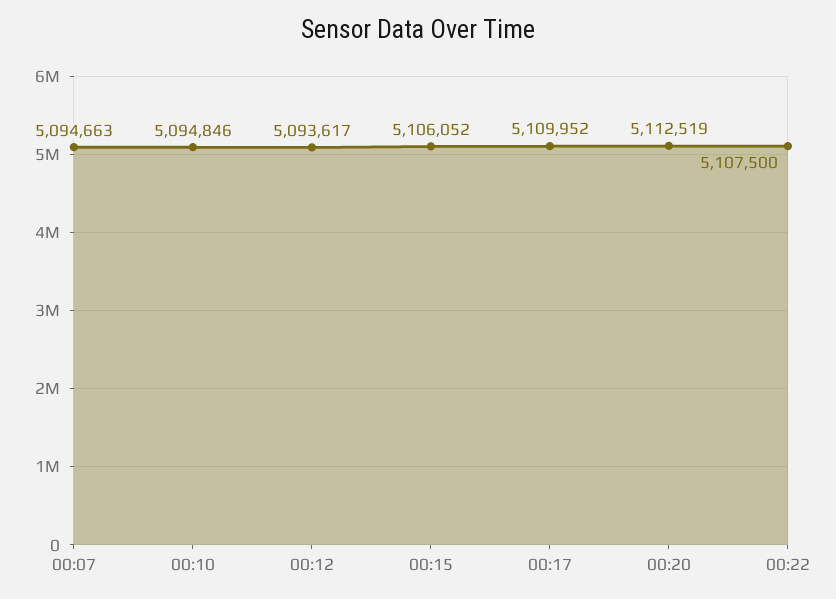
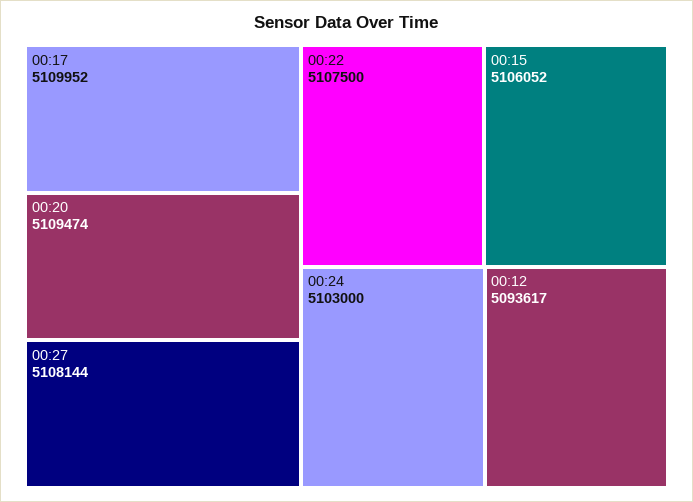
00:07: 5094663 -> none
00:10: 5094846 -> none
00:20: 5112519 -> 5109474
00:27: none -> 5108144
00:24: none -> 5103000

